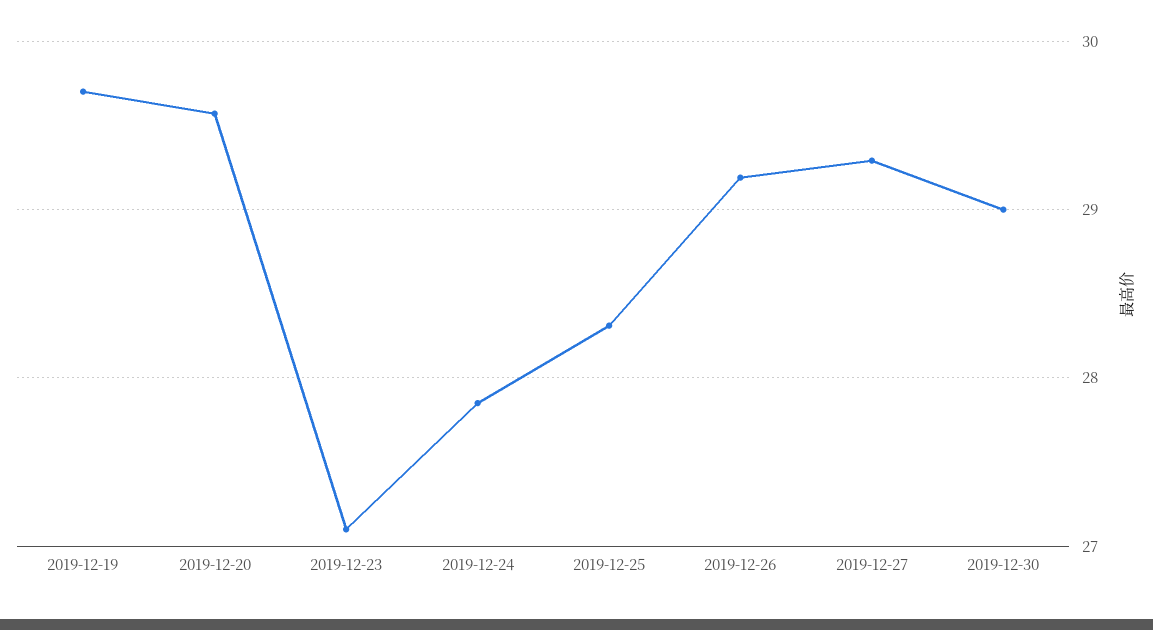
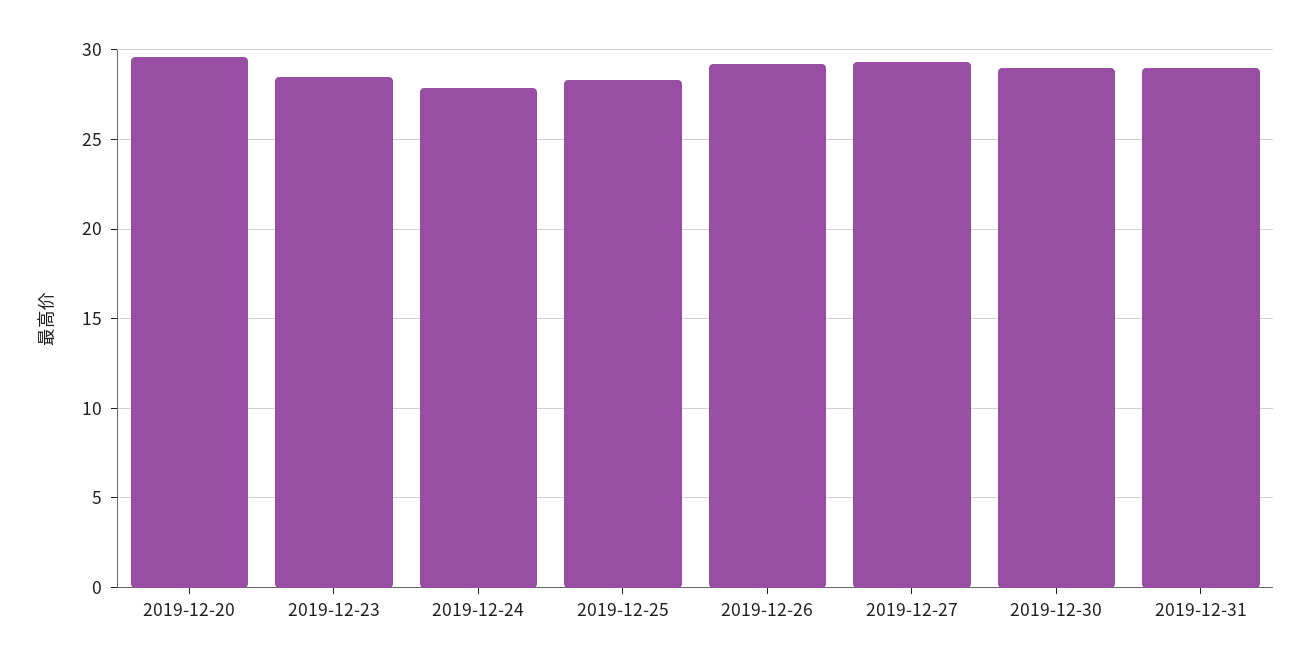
2019-12-19: 29.7 -> none
2019-12-23: 27.1 -> 28.5
2019-12-31: none -> 29

